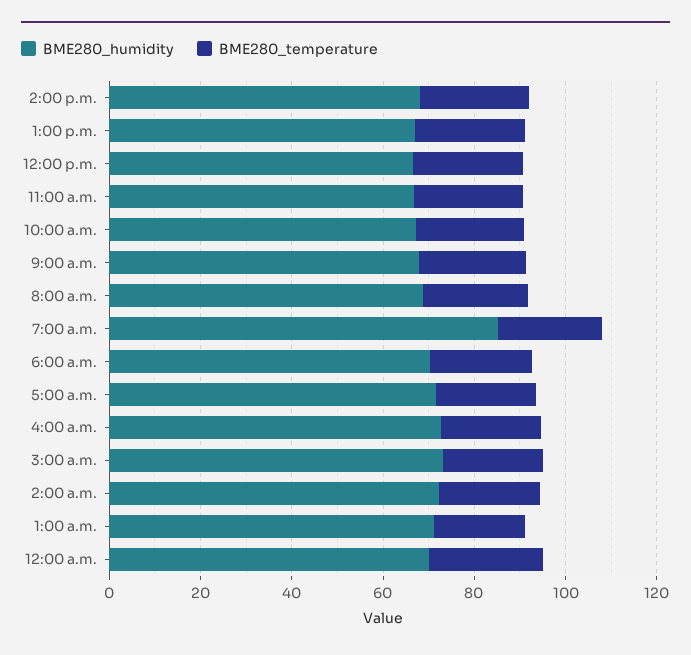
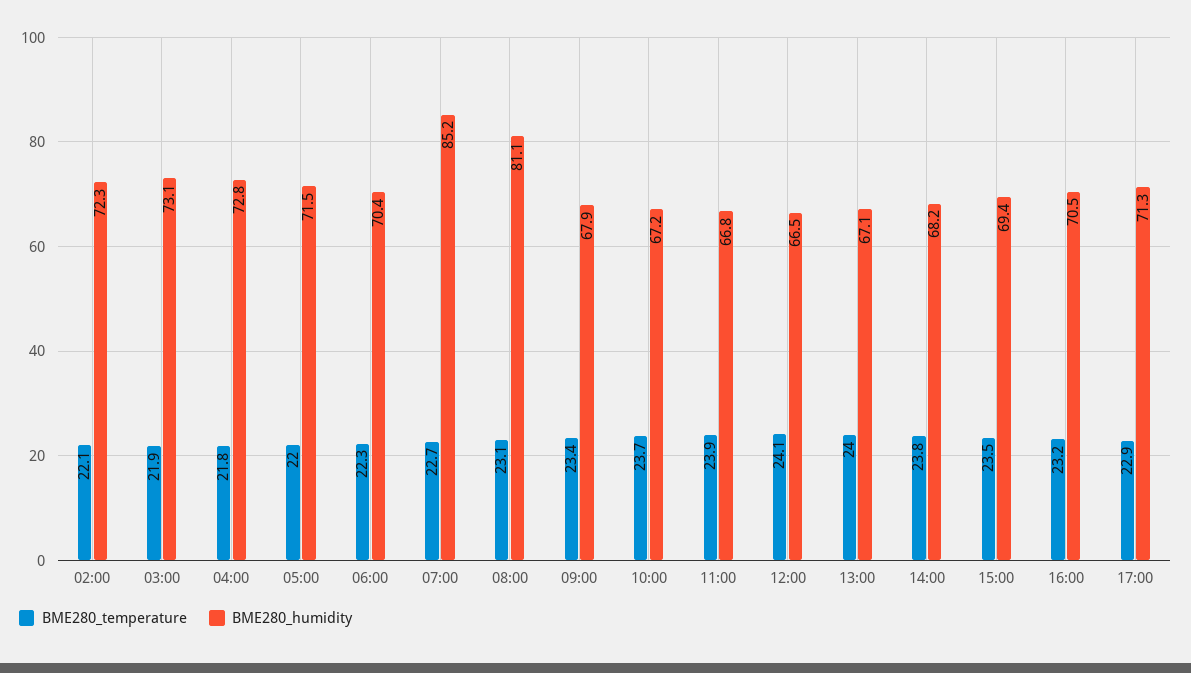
BME280_humidity, 8:00 a.m.: 70 -> 81.1
BME280_humidity, 1:00 a.m.: 70 -> none
BME280_temperature, 1:00 a.m.: 20 -> none
BME280_humidity, 12:00 a.m.: 70 -> none
BME280_temperature, 12:00 a.m.: 25 -> none
BME280_temperature, 15:00: none -> 23.5
BME280_humidity, 15:00: none -> 69.4
BME280_temperature, 16:00: none -> 23.2
BME280_humidity, 16:00: none -> 70.5
BME280_temperature, 17:00: none -> 22.9
BME280_humidity, 17:00: none -> 71.3

